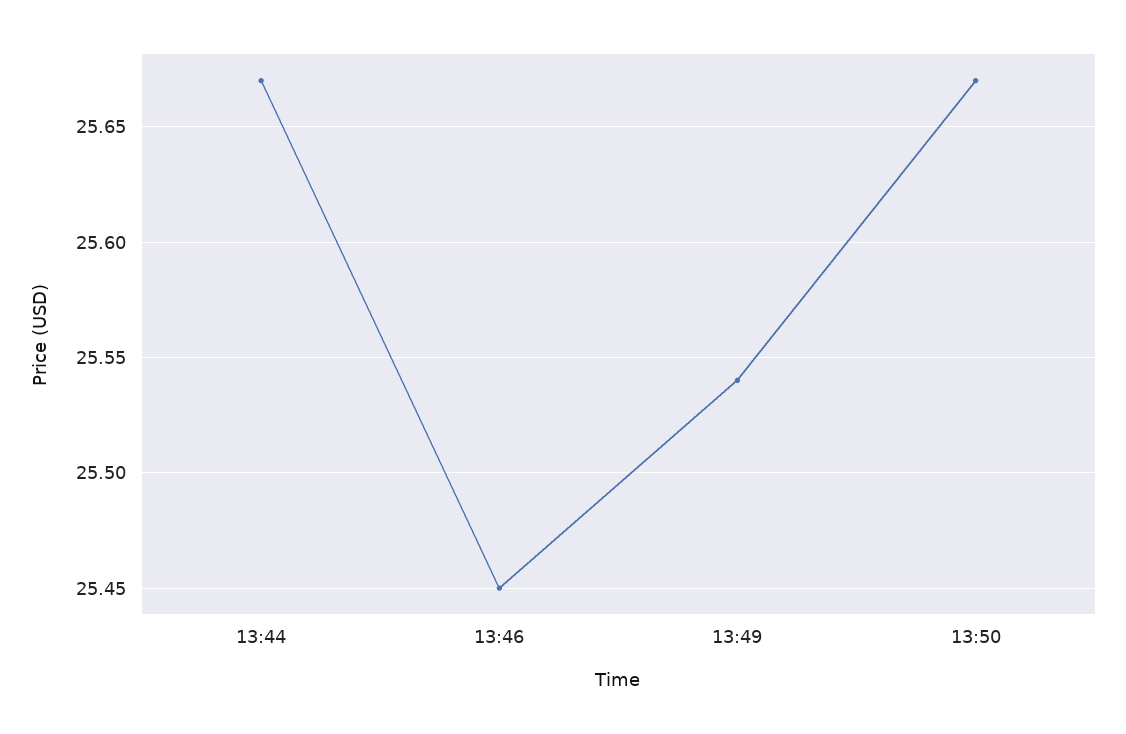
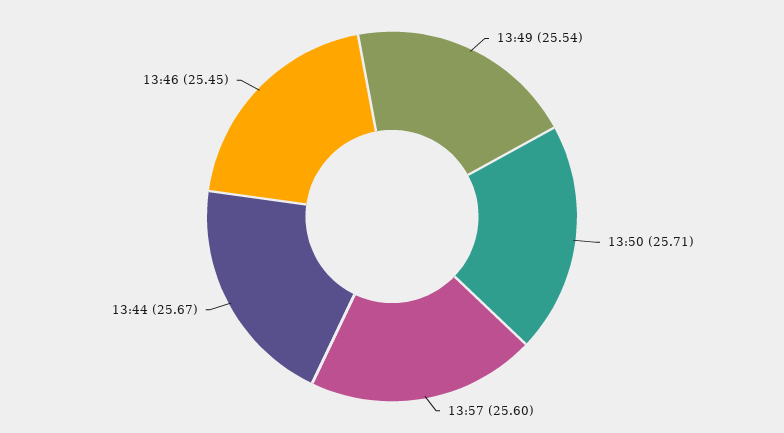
13:50: 25.67 -> 25.71
13:57: none -> 25.6

